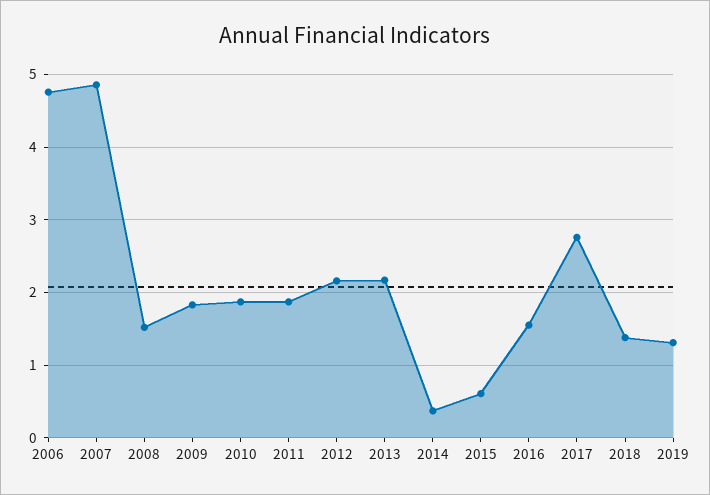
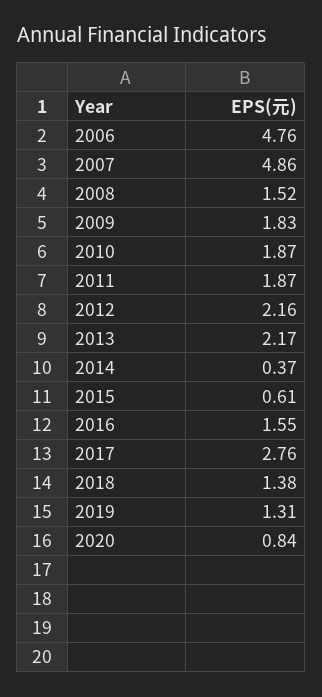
2020: none -> 0.84

